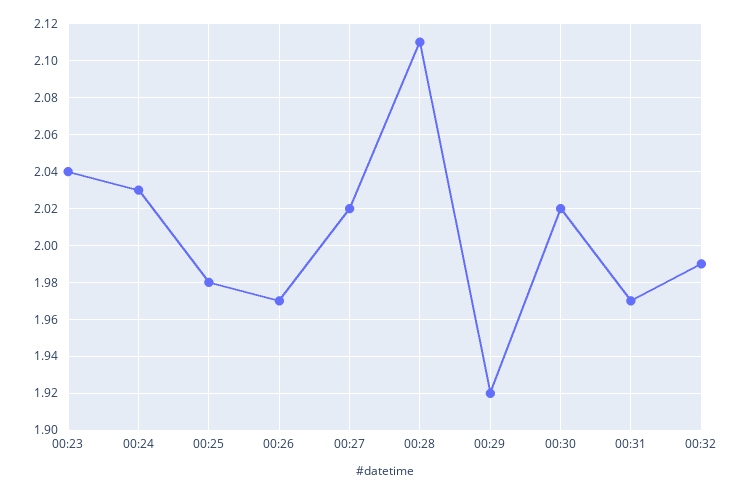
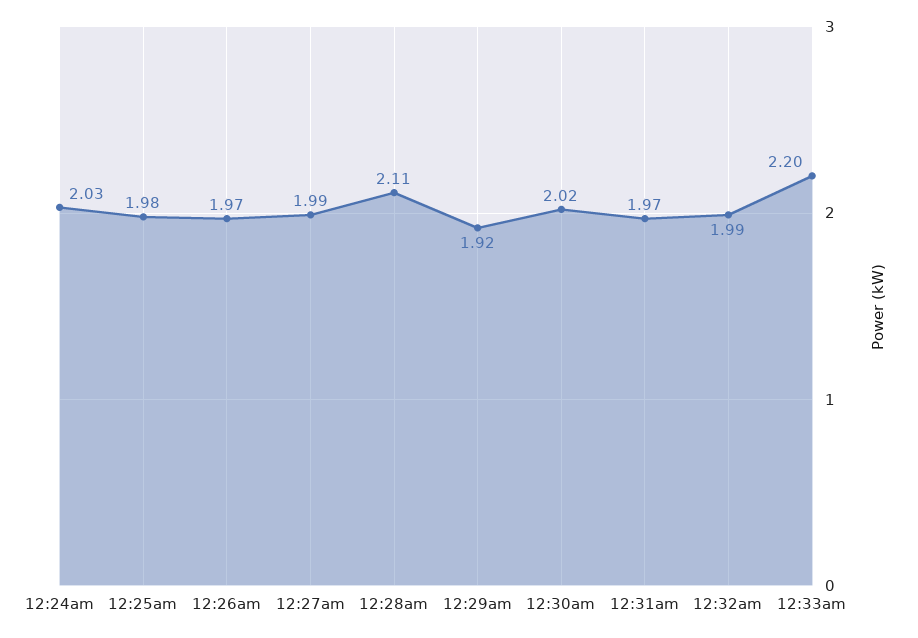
00:23: 2.04 -> none
00:27: 2.02 -> 1.99
12:33am: none -> 2.2

